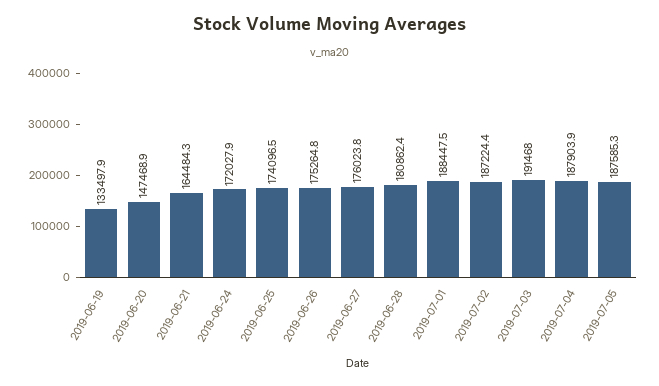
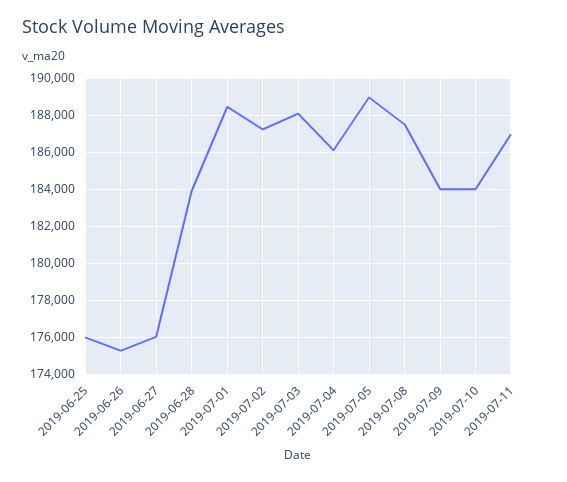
2019-06-19: 133497.9 -> none
2019-06-20: 147468.9 -> none
2019-06-21: 164484.3 -> none
2019-06-24: 172027.9 -> none
2019-06-25: 174096.5 -> 176000
2019-06-28: 180862.4 -> 184000
2019-07-03: 191468 -> 188000
2019-07-04: 187903.9 -> 186000
2019-07-05: 187585.3 -> 189000
2019-07-08: none -> 187500
2019-07-09: none -> 184000
2019-07-10: none -> 184000
2019-07-11: none -> 187000

